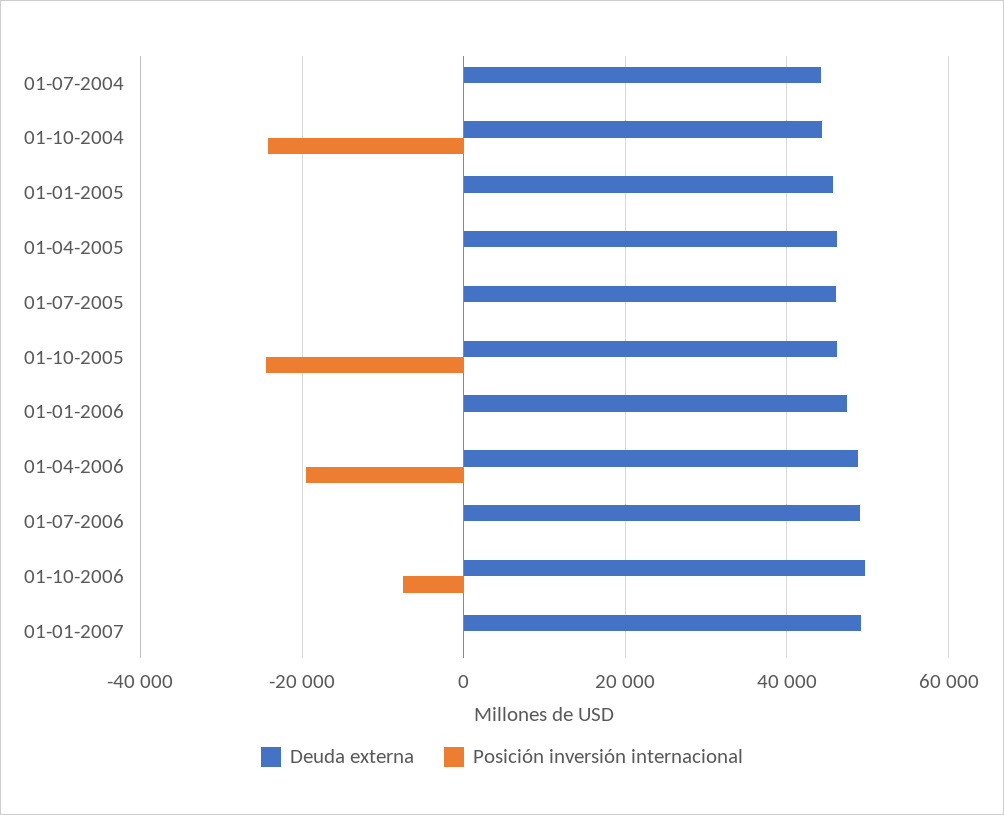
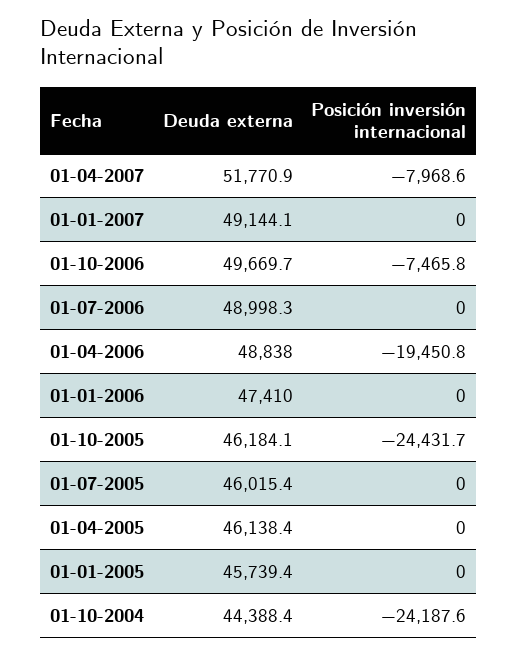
Deuda externa, 01-07-2004: 44000 -> none
Posición inversión internacional, 01-07-2004: 0 -> none
Deuda externa, 01-04-2007: none -> 51770.9
Posición inversión internacional, 01-04-2007: none -> -7968.6

